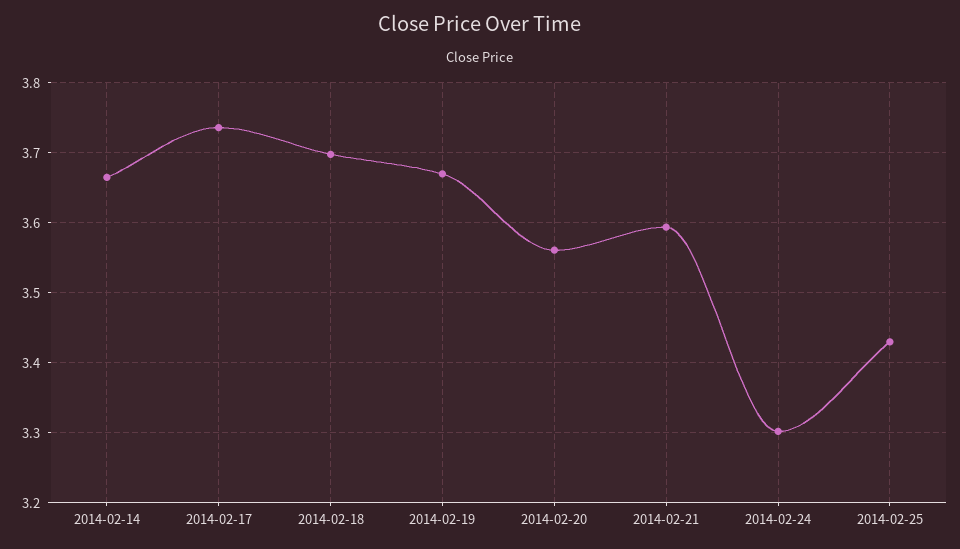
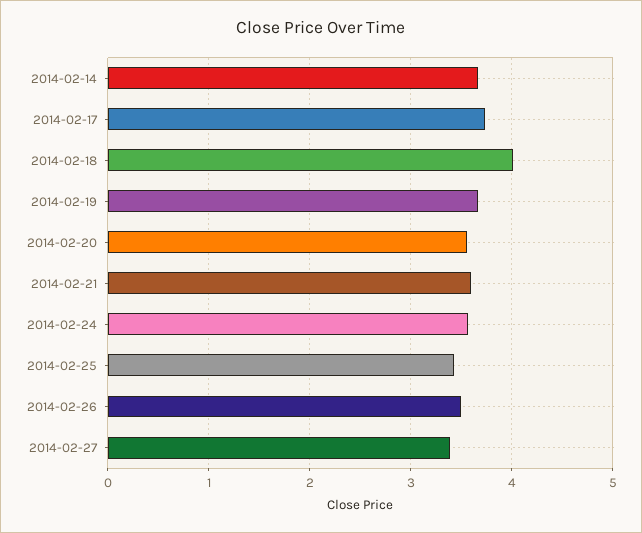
2014-02-18: 3.7 -> 4
2014-02-24: 3.3 -> 3.6
2014-02-26: none -> 3.5
2014-02-27: none -> 3.4

